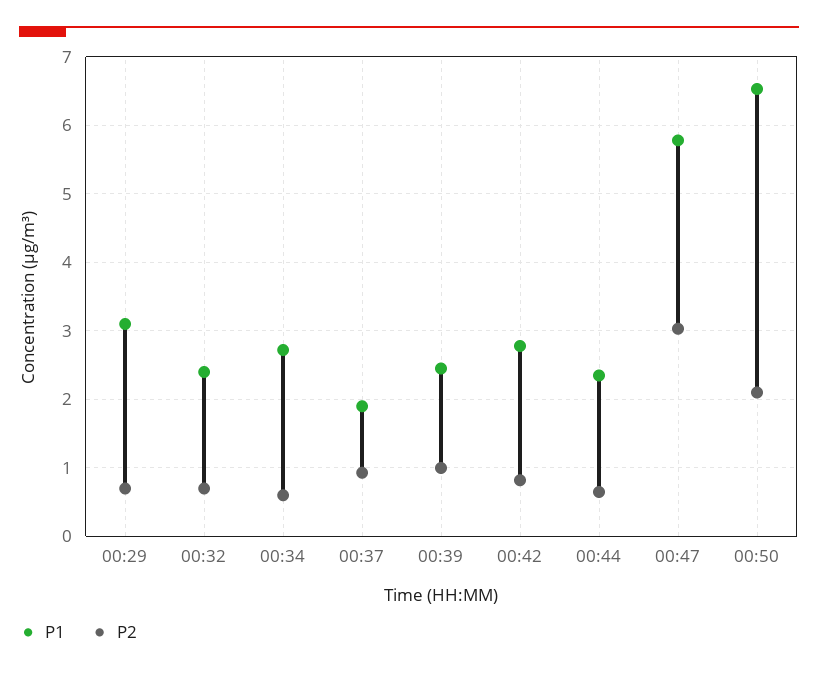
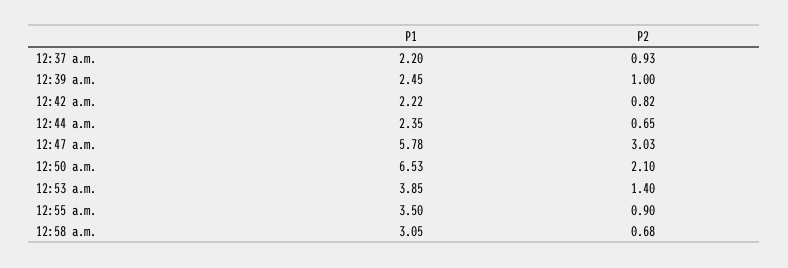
P1, 00:29: 3.1 -> none
P2, 00:29: 0.7 -> none
P1, 00:32: 2.4 -> none
P2, 00:32: 0.7 -> none
P1, 00:34: 2.7 -> none
P2, 00:34: 0.6 -> none
P1, 00:37: 1.9 -> 2.2
P1, 00:42: 2.8 -> 2.22
P1, 12:53 a.m.: none -> 3.85
P2, 12:53 a.m.: none -> 1.4
P1, 12:55 a.m.: none -> 3.5
P2, 12:55 a.m.: none -> 0.9
P1, 12:58 a.m.: none -> 3.05
P2, 12:58 a.m.: none -> 0.68

